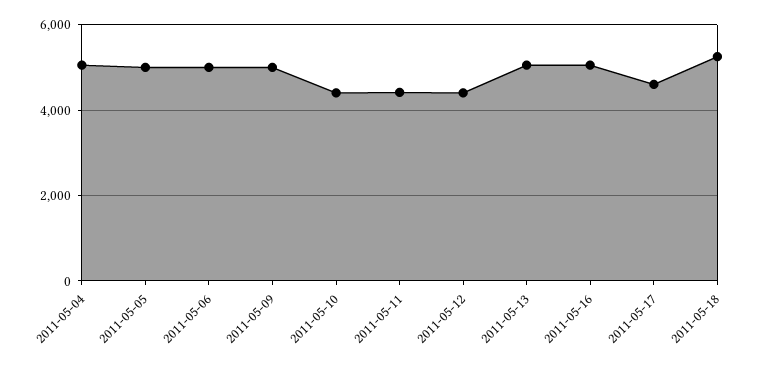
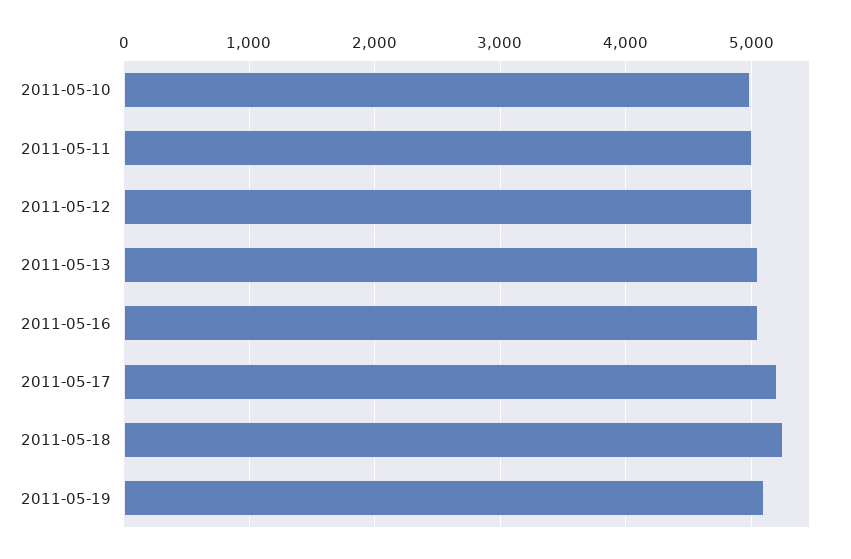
2011-05-04: 5000 -> none
2011-05-05: 5000 -> none
2011-05-06: 5000 -> none
2011-05-09: 5000 -> none
2011-05-10: 4400 -> 5000
2011-05-11: 4400 -> 5000
2011-05-12: 4400 -> 5000
2011-05-17: 4600 -> 5200
2011-05-19: none -> 5100

